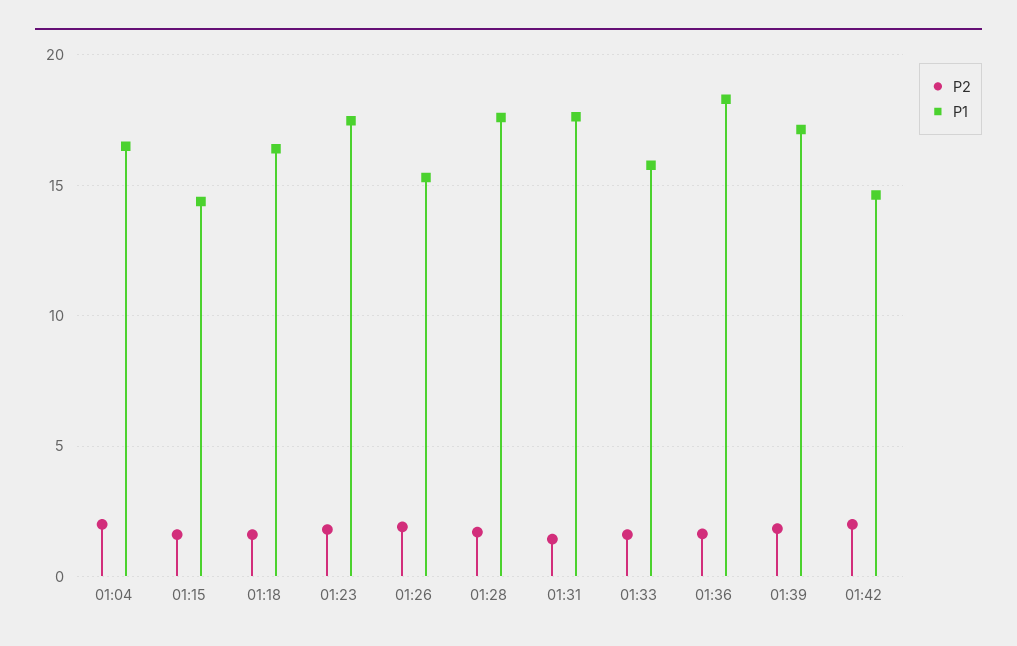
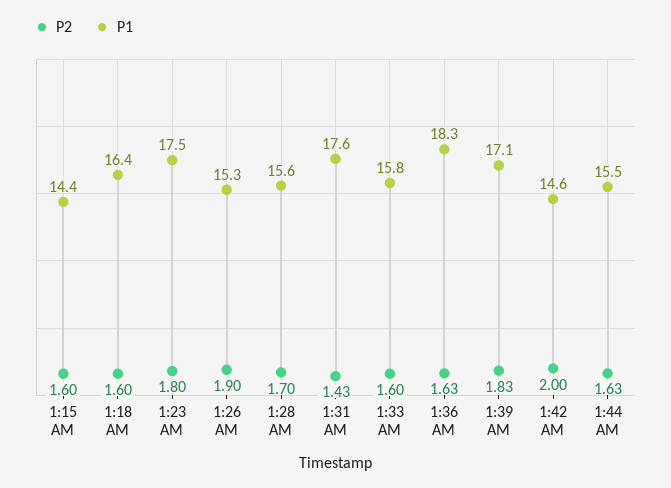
P2, 01:04: 2 -> none
P1, 01:04: 16.5 -> none
P1, 01:28: 17.5 -> 15.6
P2, 1:44 AM: none -> 1.63
P1, 1:44 AM: none -> 15.5

